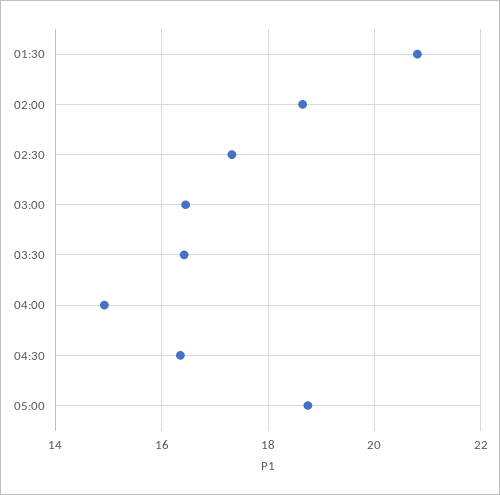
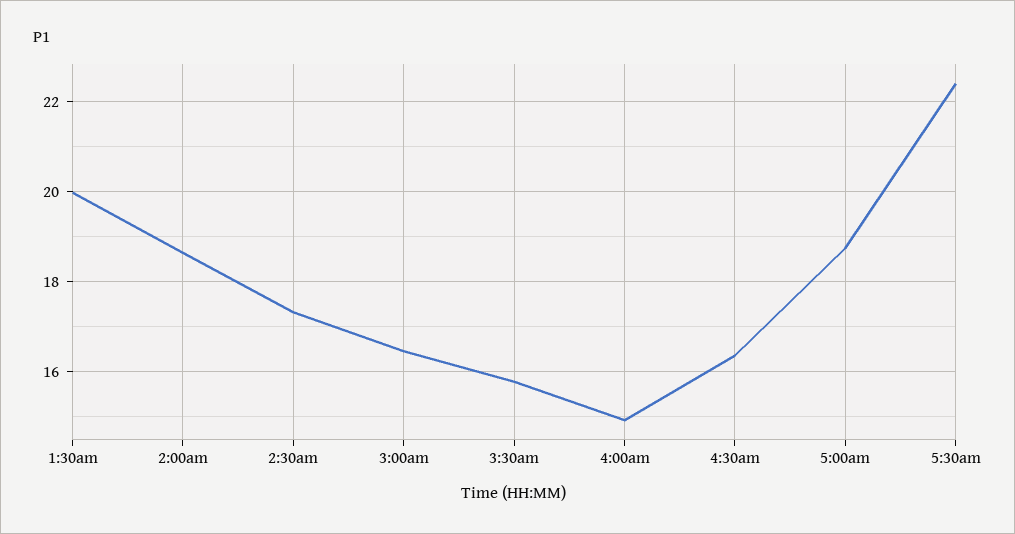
01:30: 20.8 -> 20
03:30: 16.4 -> 15.8
5:30am: none -> 22.4

